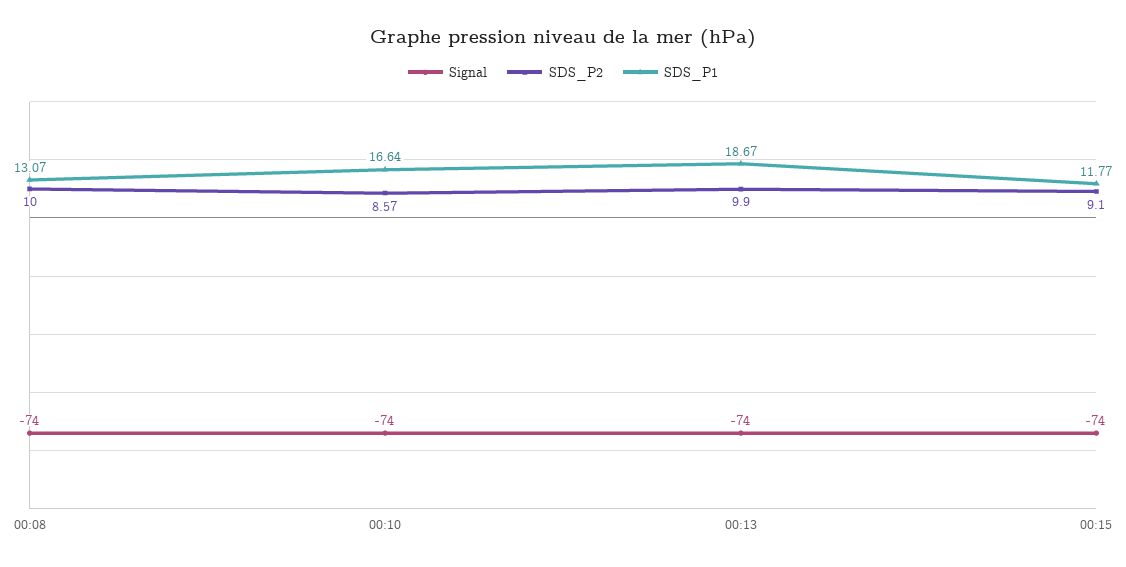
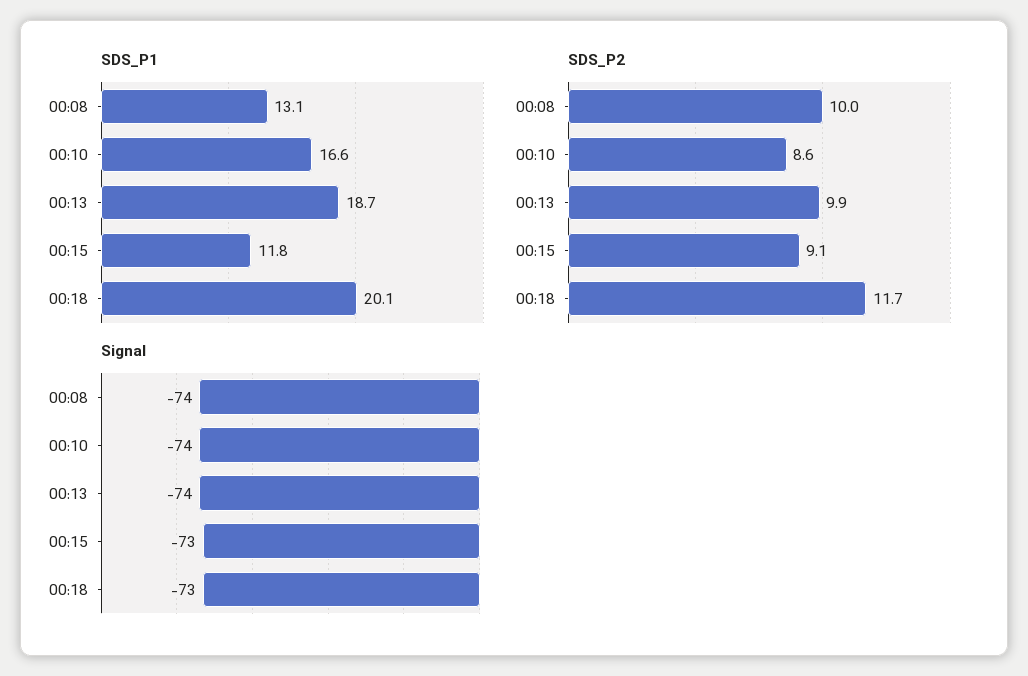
Signal, 00:15: -74 -> -73
SDS_P1, 00:18: none -> 20.1
SDS_P2, 00:18: none -> 11.7
Signal, 00:18: none -> -73

